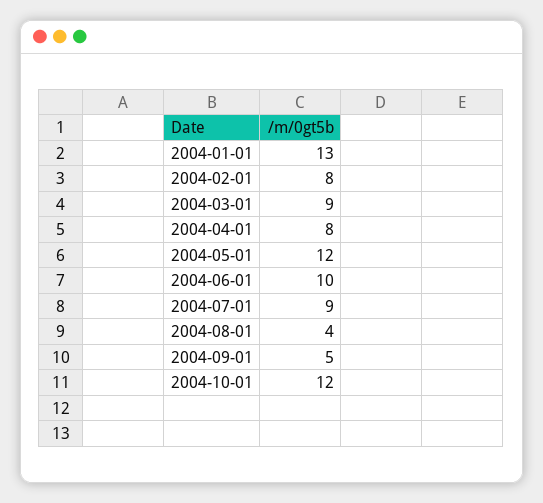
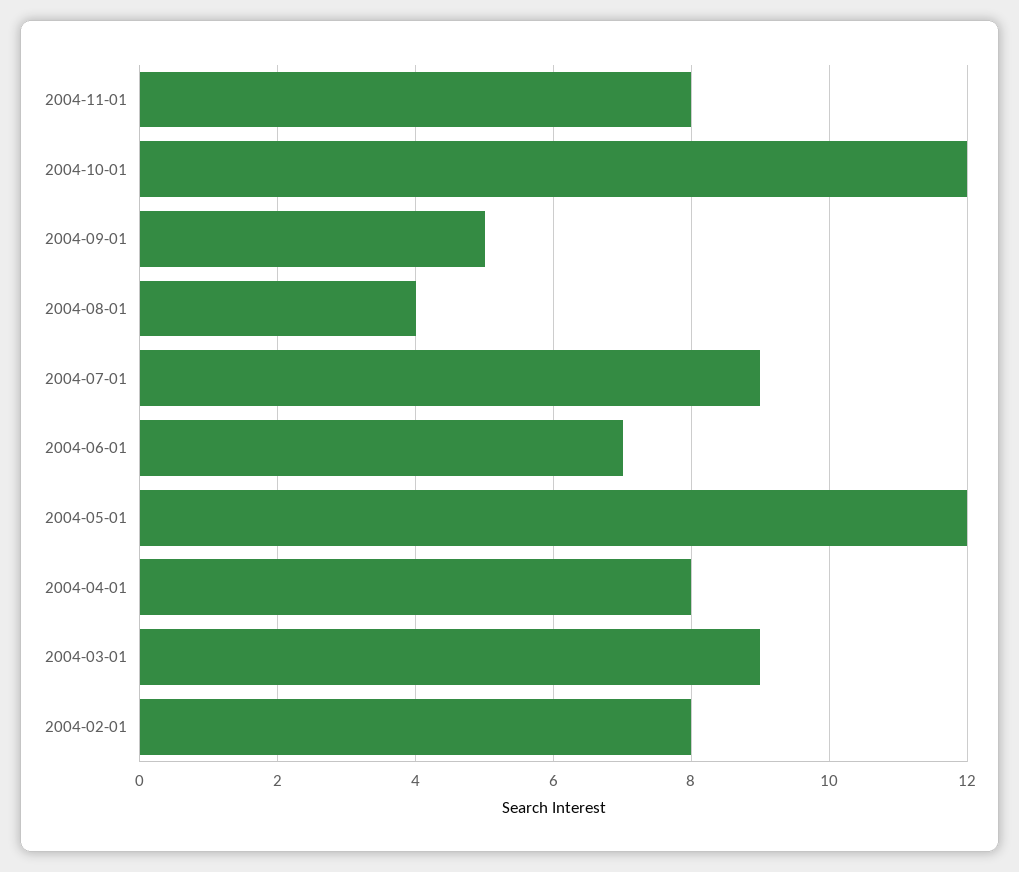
2004-01-01: 13 -> none
2004-06-01: 10 -> 7
2004-11-01: none -> 8

